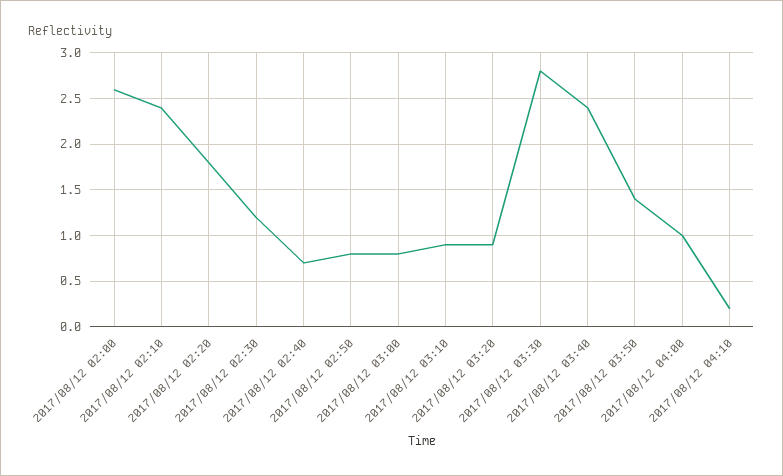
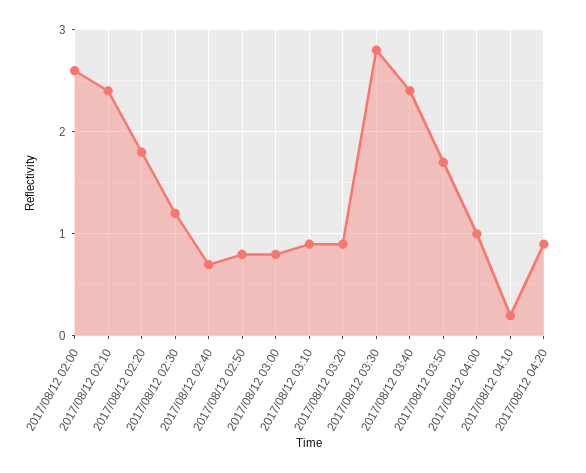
2017/08/12 03:50: 1.4 -> 1.7
2017/08/12 04:20: none -> 0.9

